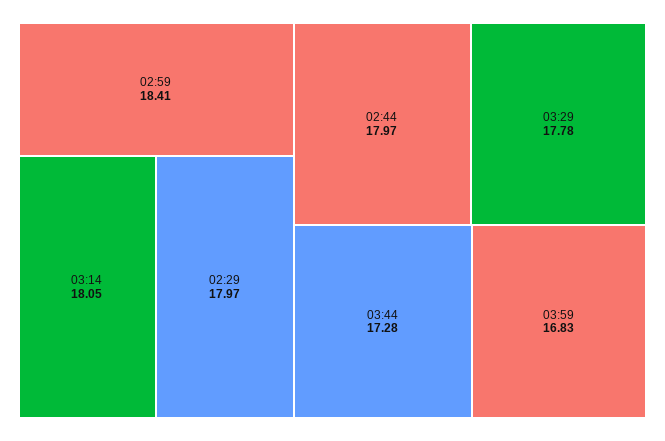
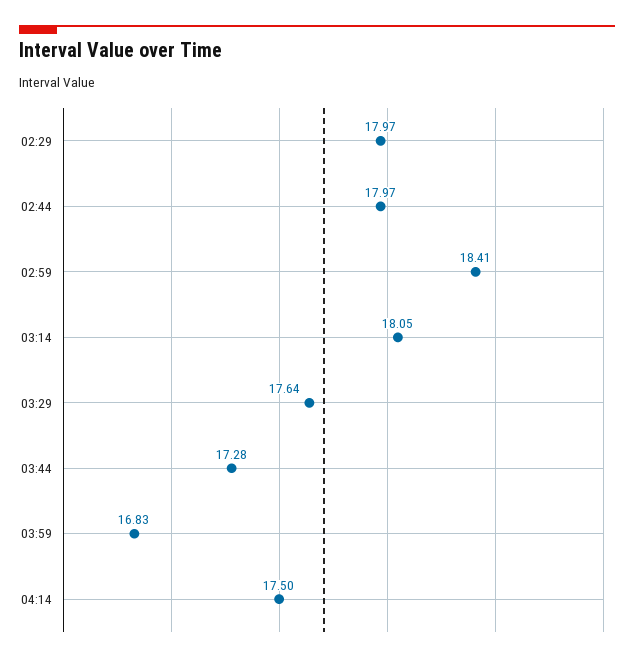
03:29: 17.78 -> 17.64
04:14: none -> 17.5

